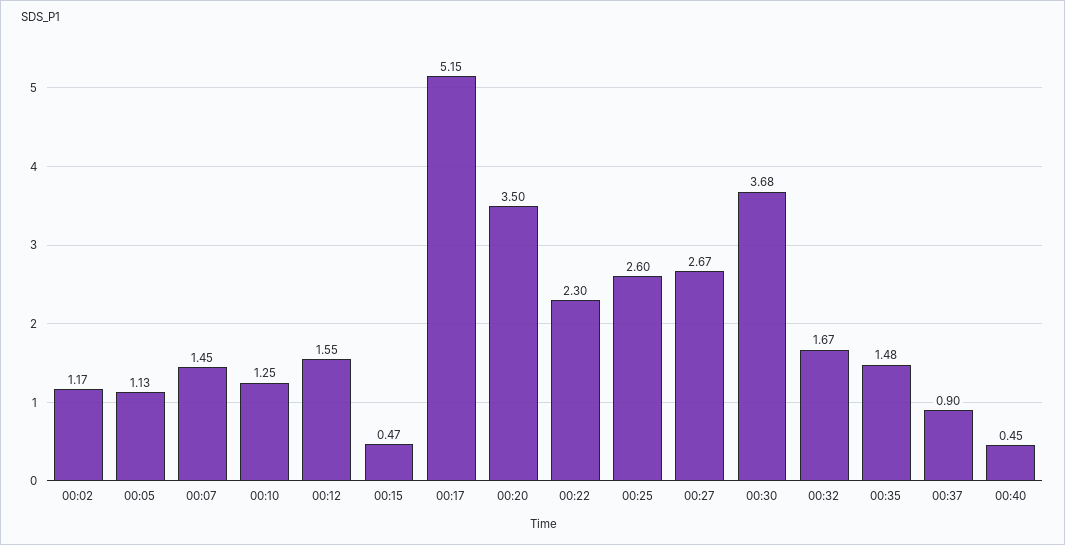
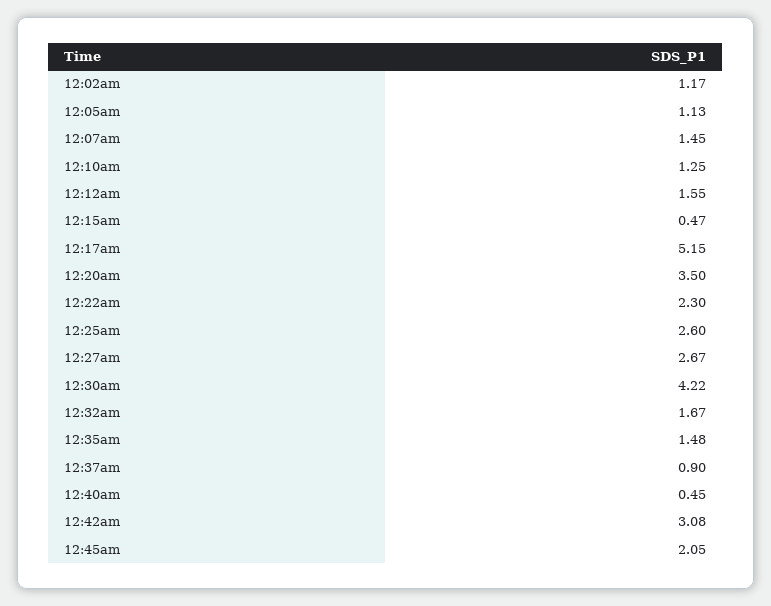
00:30: 3.68 -> 4.22
12:42am: none -> 3.08
12:45am: none -> 2.05

